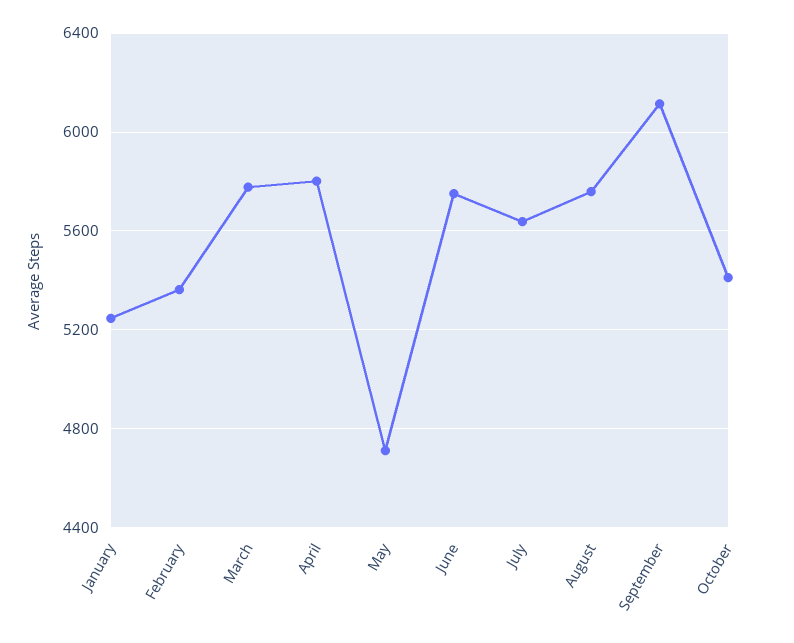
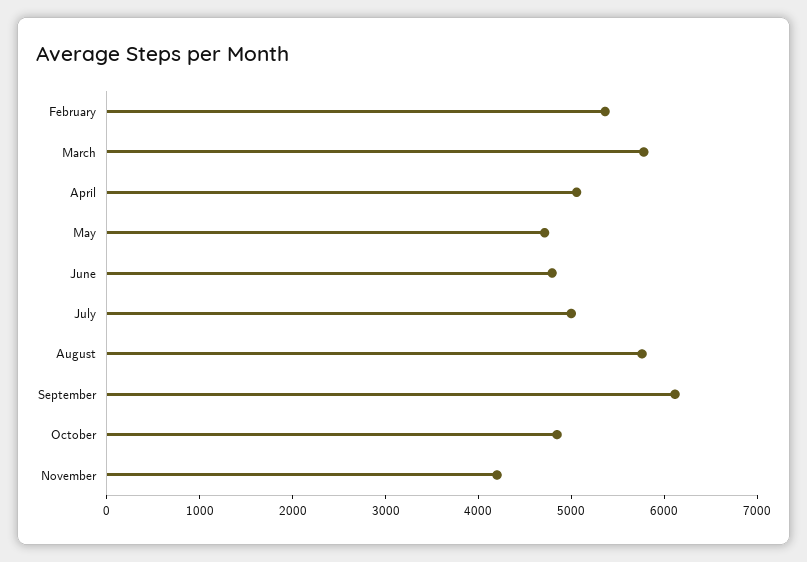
January: 5250 -> none
April: 5800 -> 5000
June: 5750 -> 4800
July: 5650 -> 5000
October: 5400 -> 4800
November: none -> 4200

